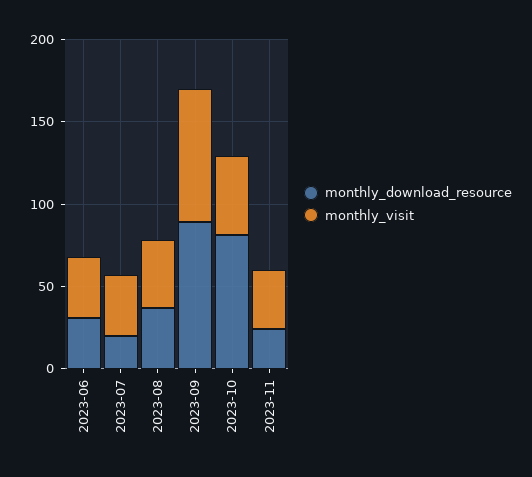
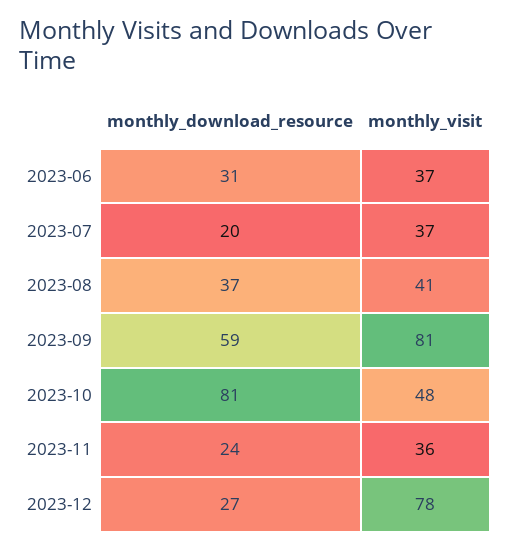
monthly_download_resource, 2023-09: 90 -> 59
monthly_download_resource, 2023-12: none -> 27
monthly_visit, 2023-12: none -> 78

